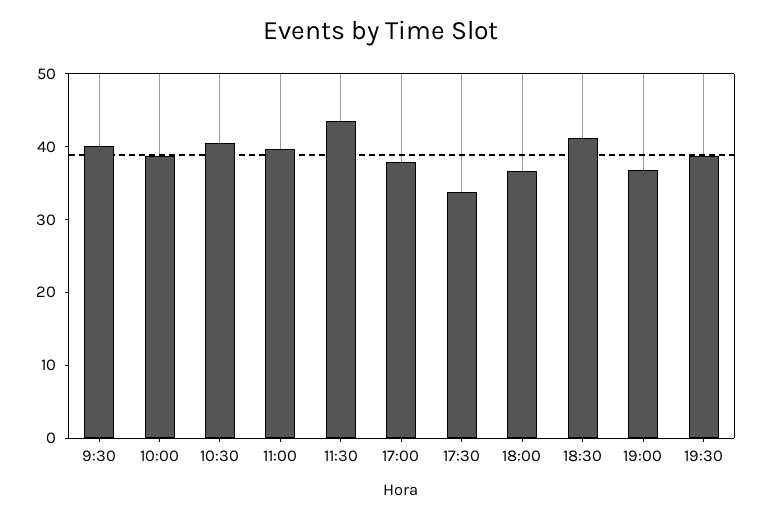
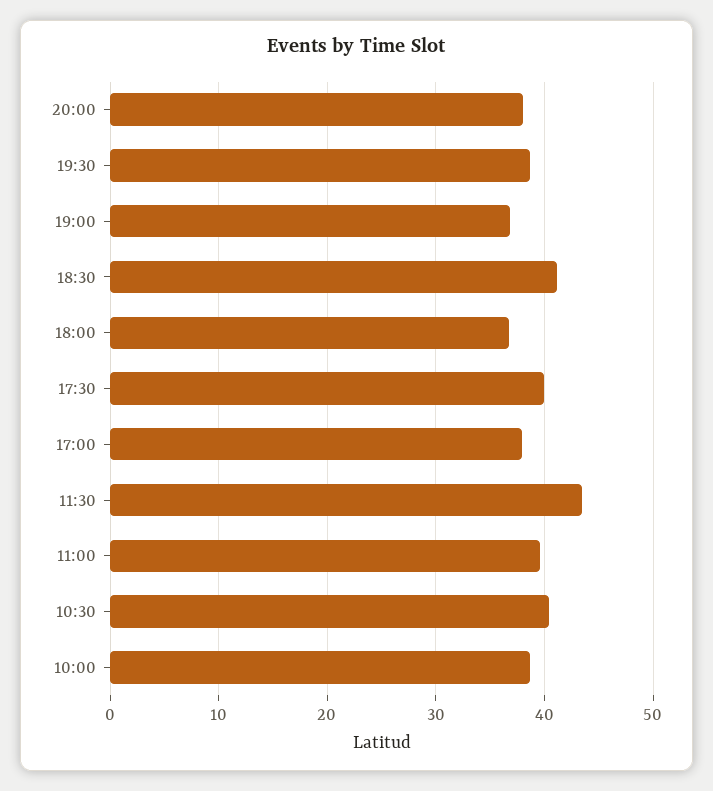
9:30: 40 -> none
17:30: 34 -> 40
20:00: none -> 38

